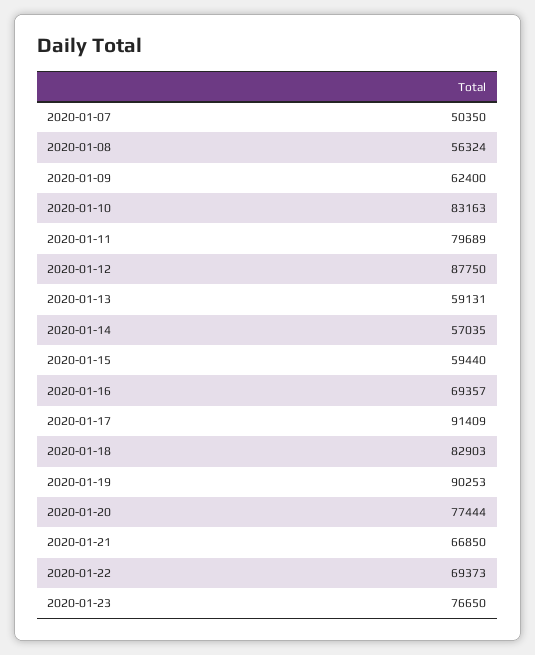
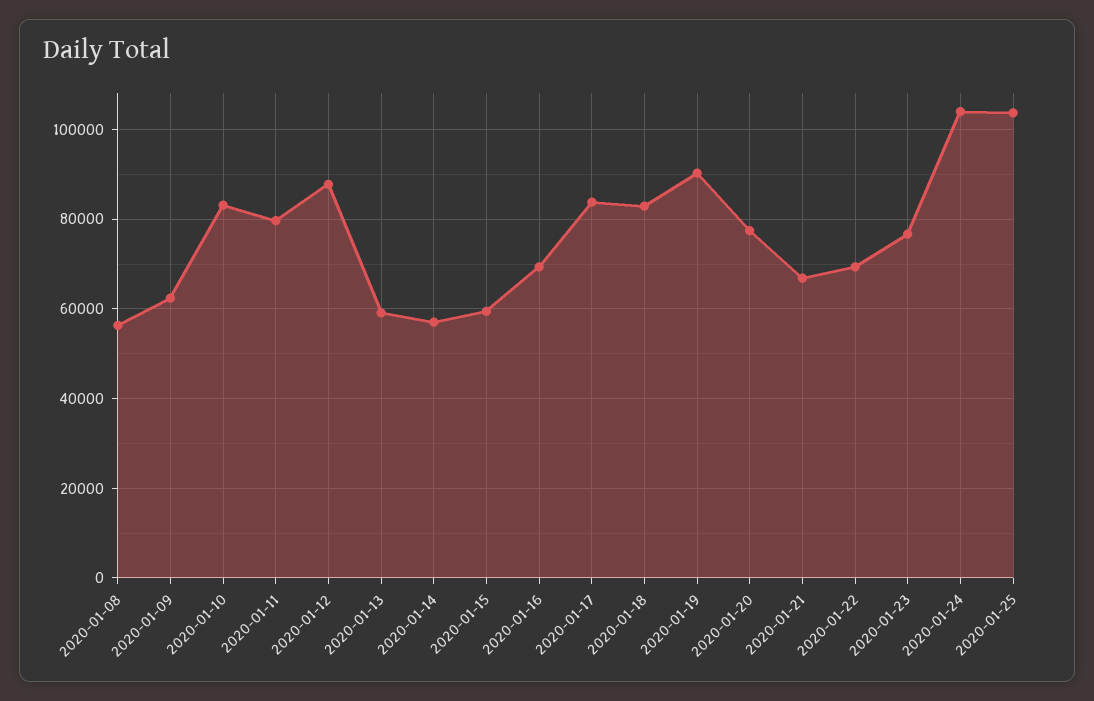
2020-01-07: 50350 -> none
2020-01-17: 91409 -> 84000
2020-01-24: none -> 104000
2020-01-25: none -> 104000

